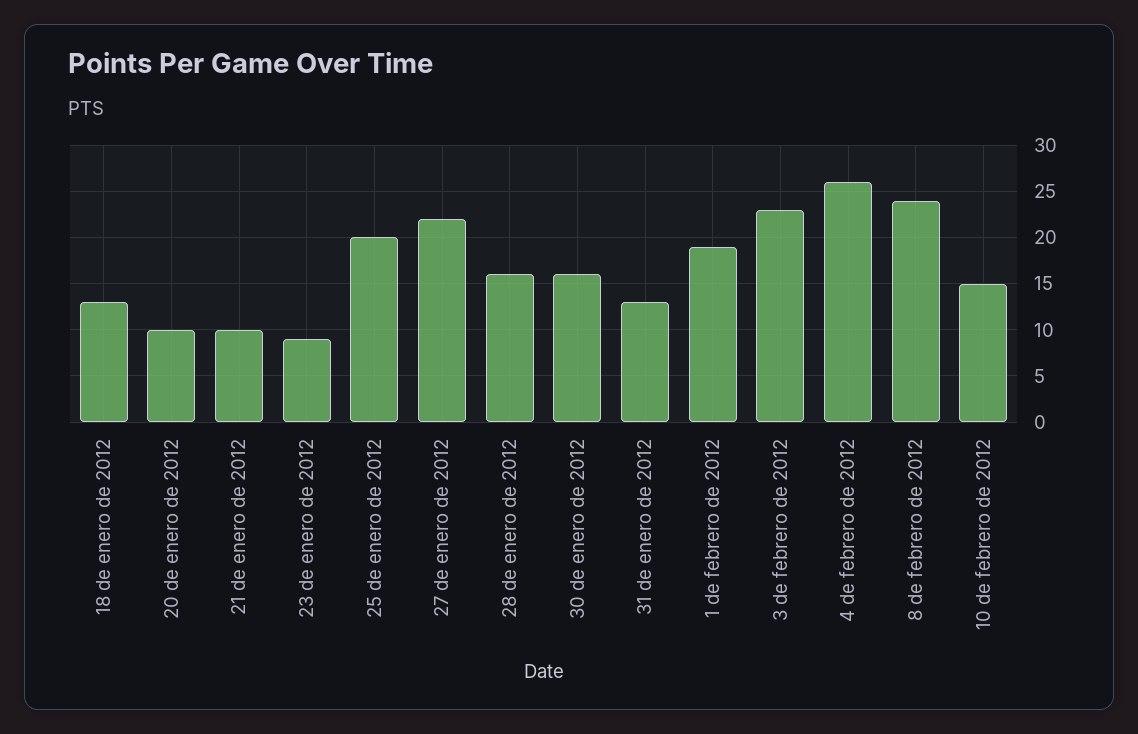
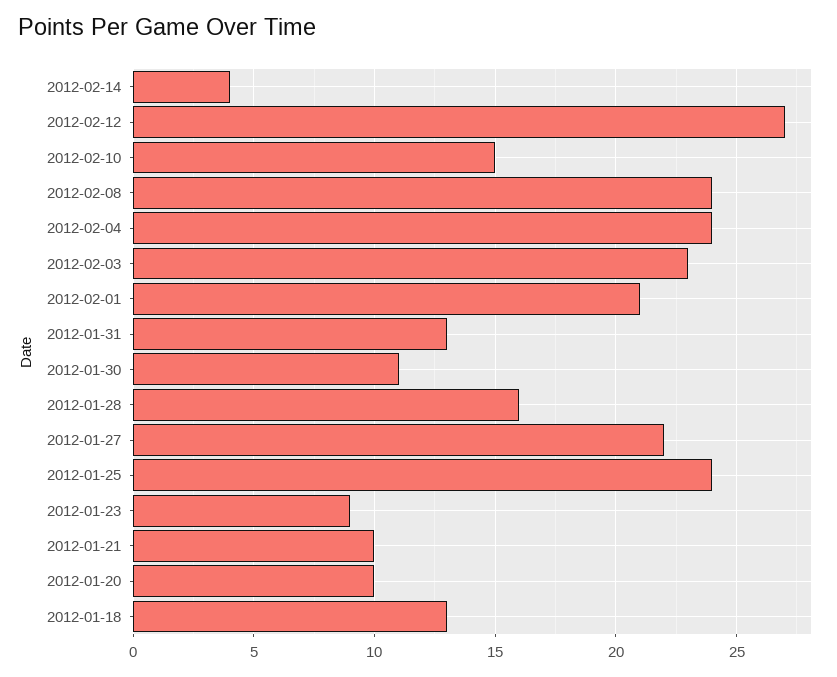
25 de enero de 2012: 20 -> 24
30 de enero de 2012: 16 -> 11
1 de febrero de 2012: 19 -> 21
4 de febrero de 2012: 26 -> 24
2012-02-14: none -> 4
2012-02-12: none -> 27

